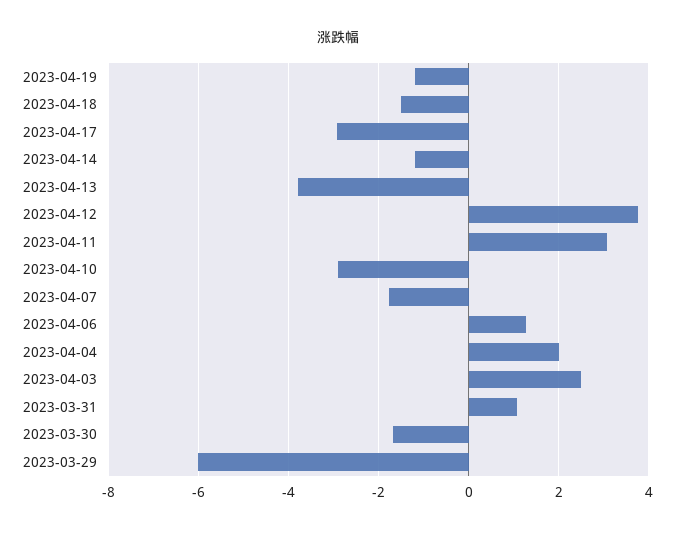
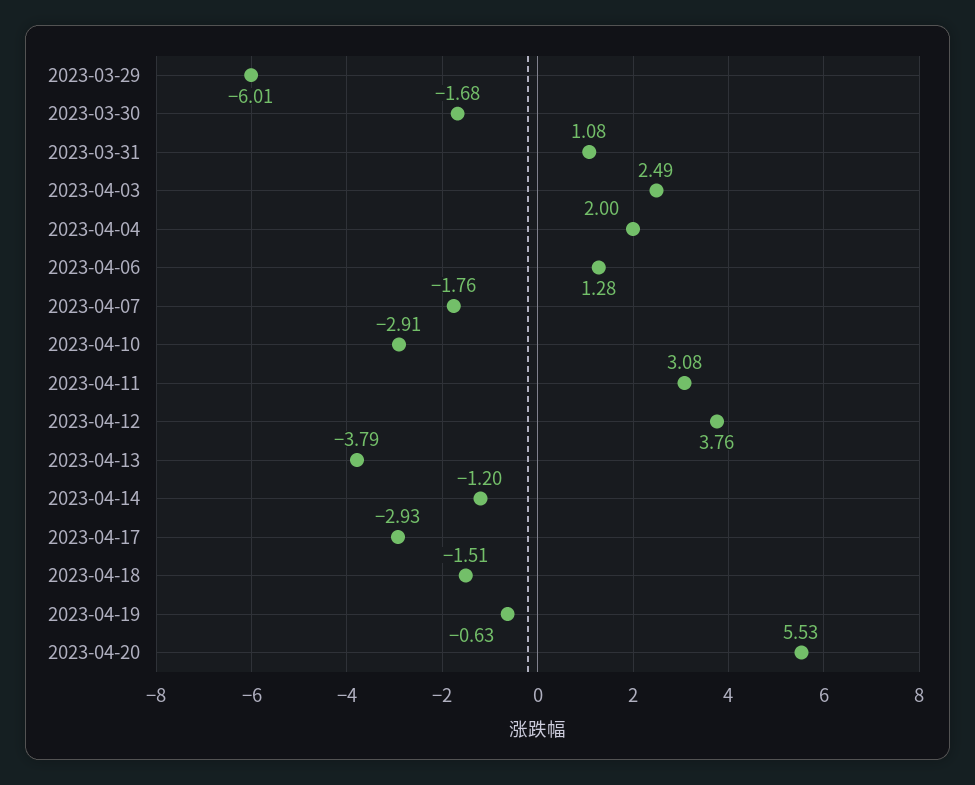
2023-04-19: -1.2 -> -0.63
2023-04-20: none -> 5.53

